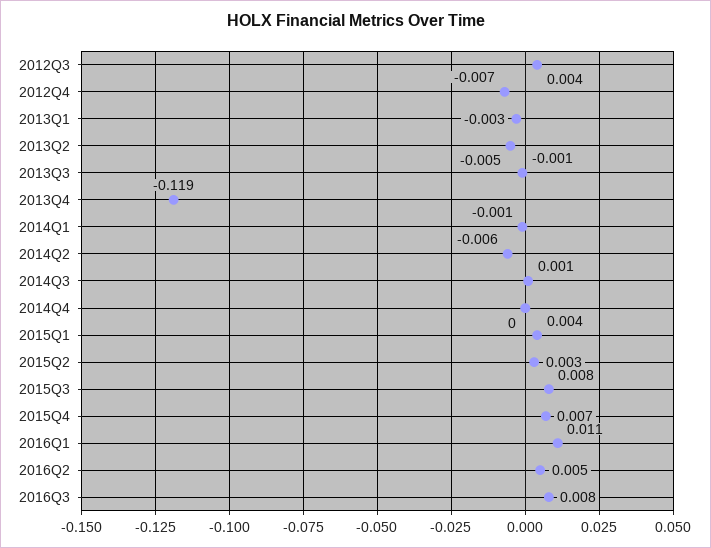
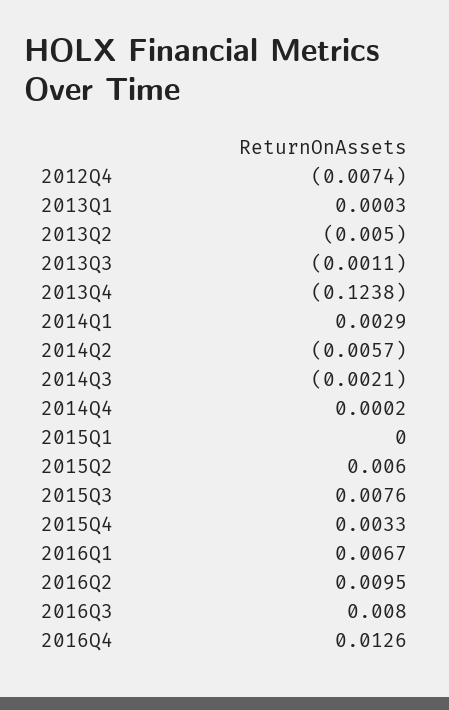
2012Q3: 0.004 -> none
2013Q1: -0.003 -> 0.0003
2013Q4: -0.119 -> -0.1238
2014Q1: -0.001 -> 0.0029
2014Q3: 0.001 -> -0.0021
2015Q1: 0.004 -> 0
2015Q2: 0.003 -> 0.006
2015Q4: 0.007 -> 0.0033
2016Q1: 0.011 -> 0.0067
2016Q2: 0.005 -> 0.0095
2016Q4: none -> 0.0126

